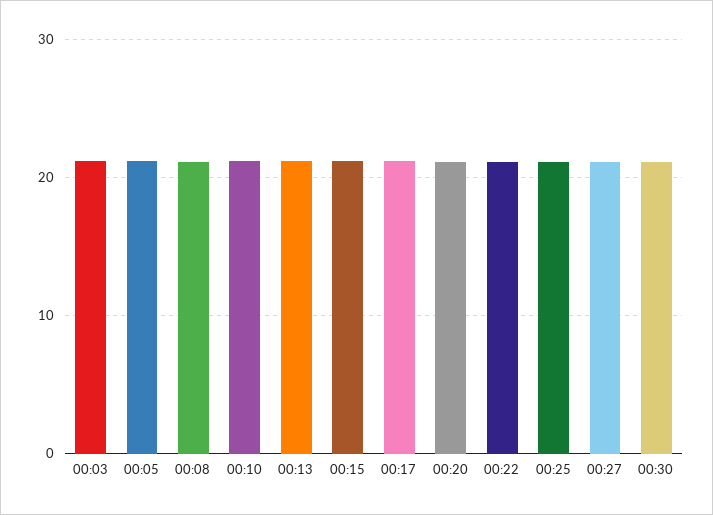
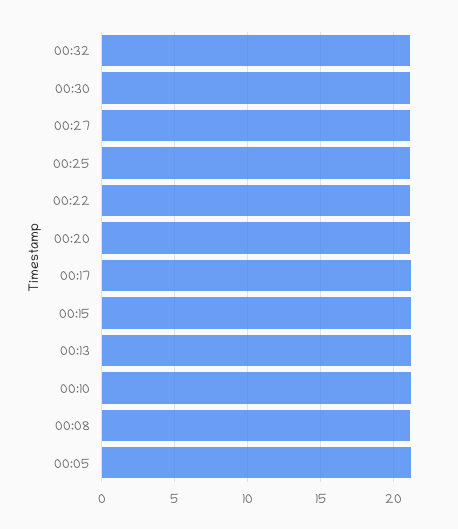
00:03: 21 -> none
00:32: none -> 21

